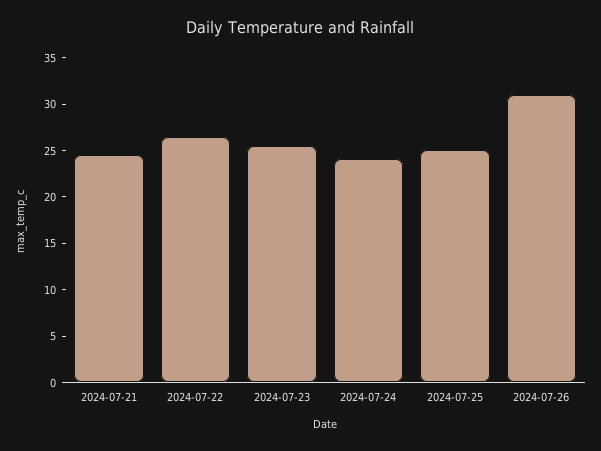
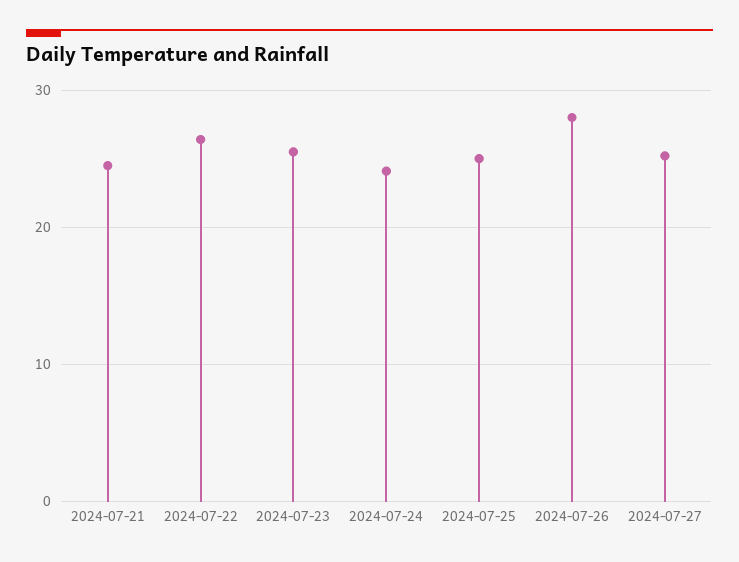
2024-07-26: 31 -> 28
2024-07-27: none -> 25

